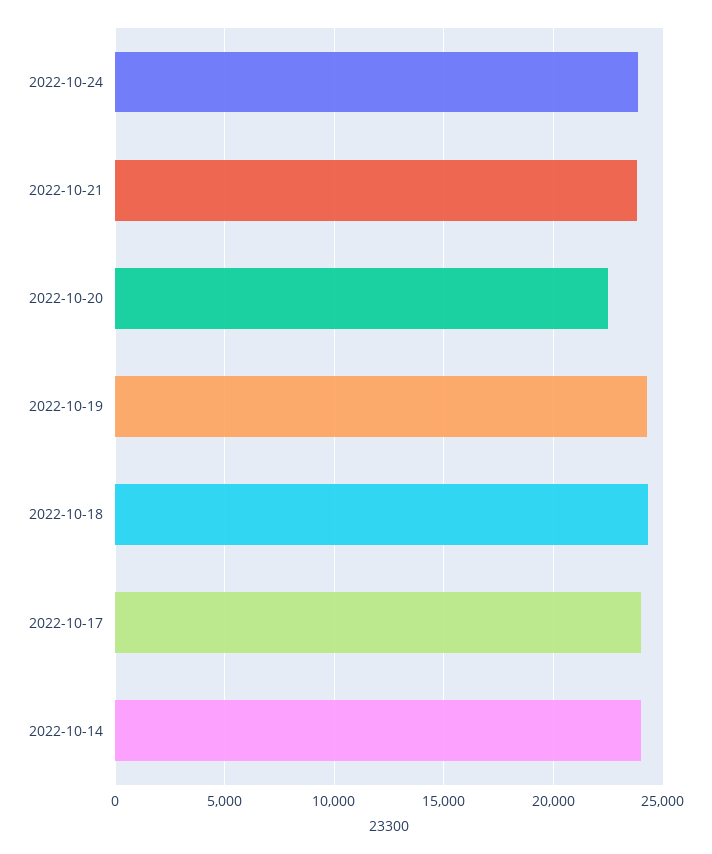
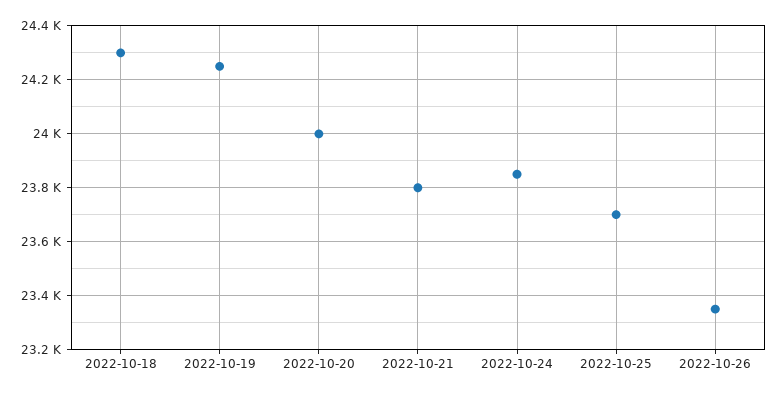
2022-10-20: 22500 -> 24000
2022-10-17: 24000 -> none
2022-10-14: 24000 -> none
2022-10-25: none -> 23700
2022-10-26: none -> 23350

